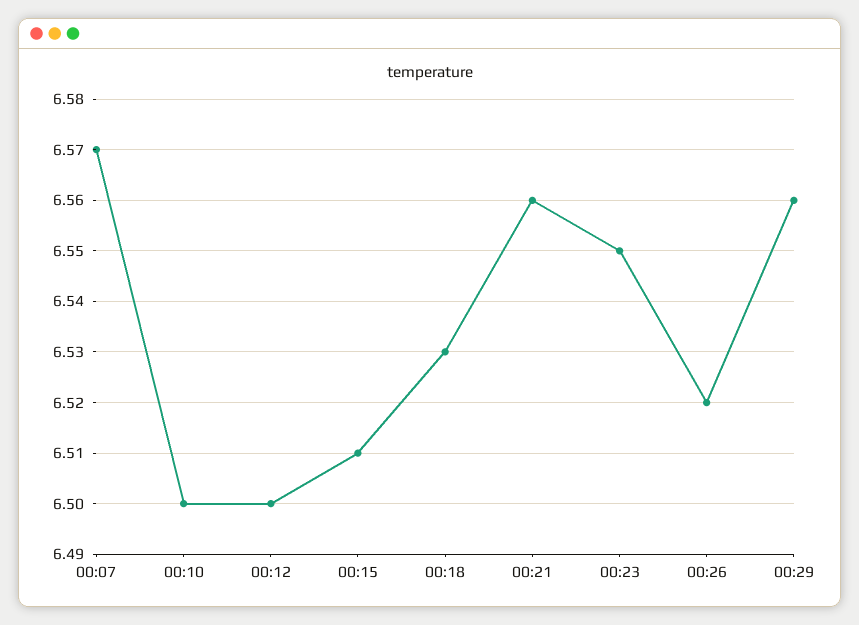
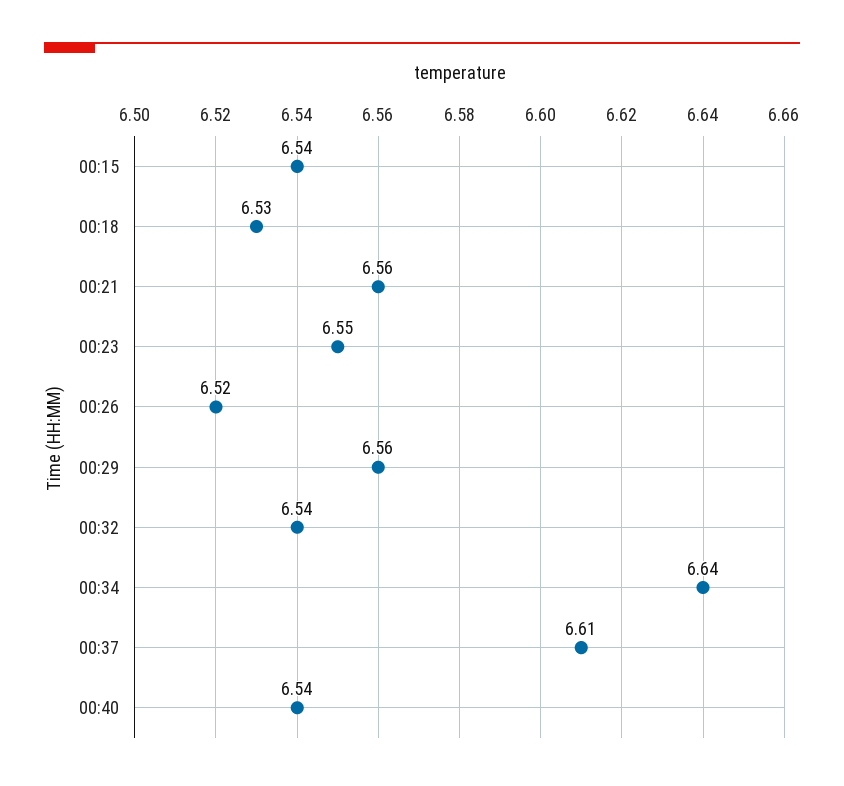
00:07: 6.57 -> none
00:10: 6.5 -> none
00:12: 6.5 -> none
00:15: 6.51 -> 6.54
00:32: none -> 6.54
00:34: none -> 6.64
00:37: none -> 6.61
00:40: none -> 6.54

